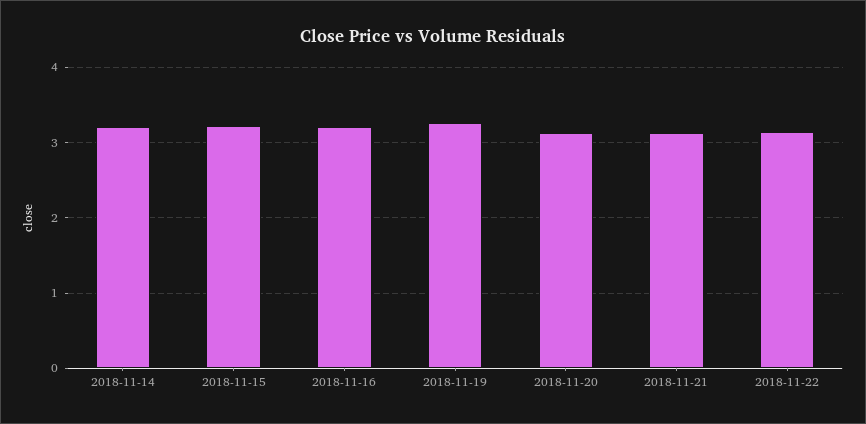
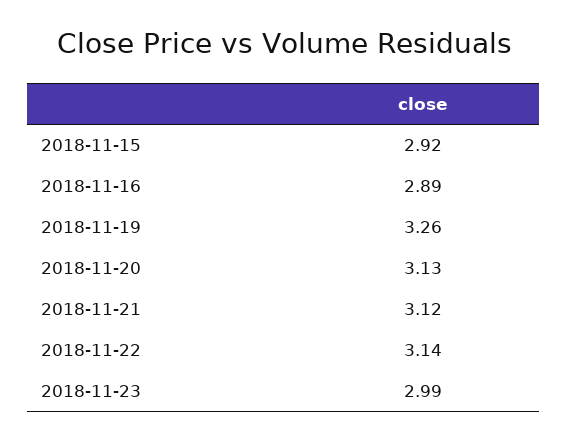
2018-11-14: 3.2 -> none
2018-11-15: 3.2 -> 2.92
2018-11-16: 3.2 -> 2.89
2018-11-23: none -> 2.99

